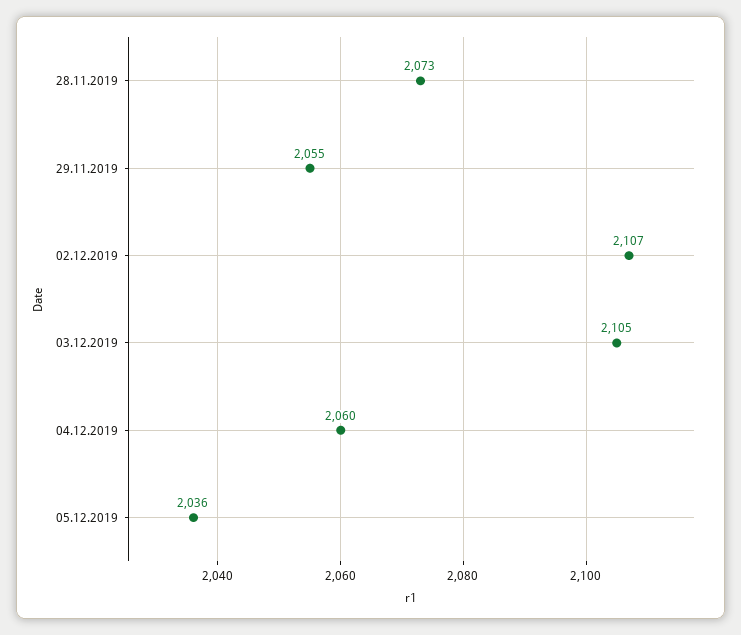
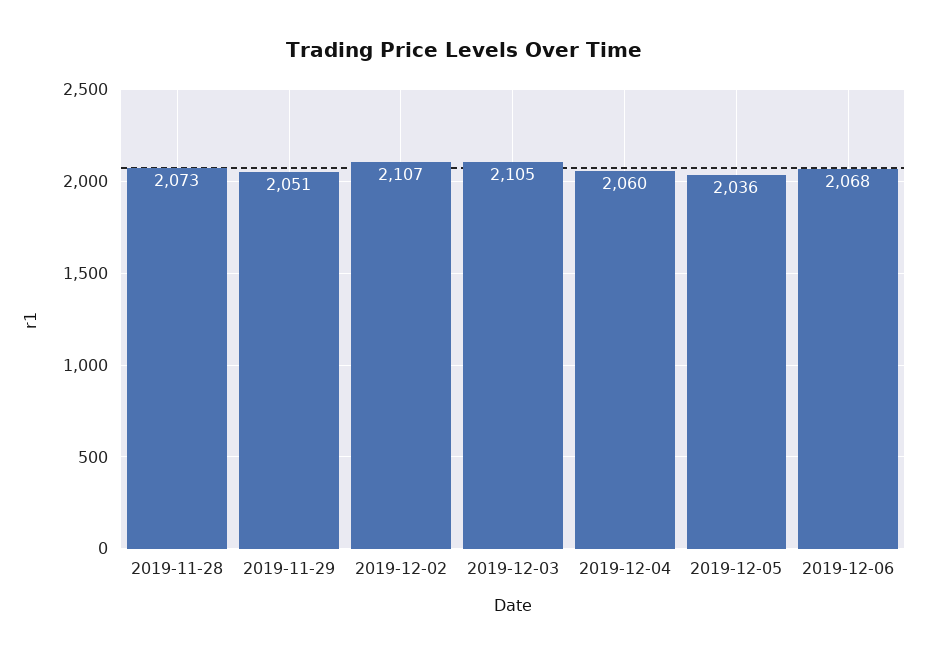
29.11.2019: 2055 -> 2051
2019-12-06: none -> 2068

